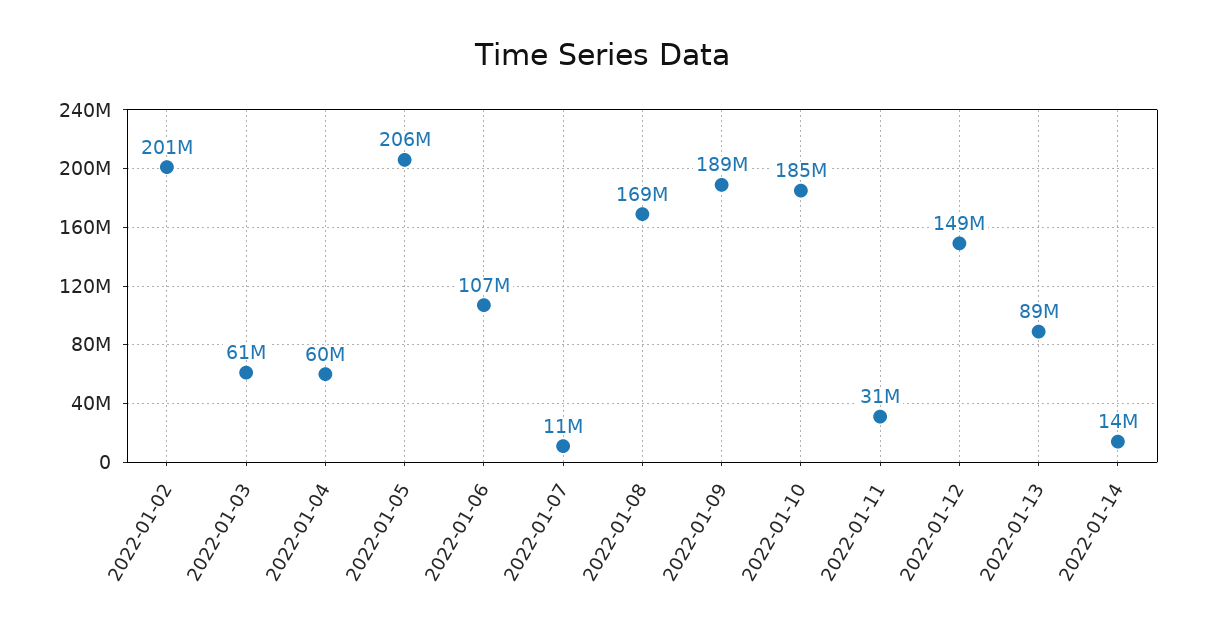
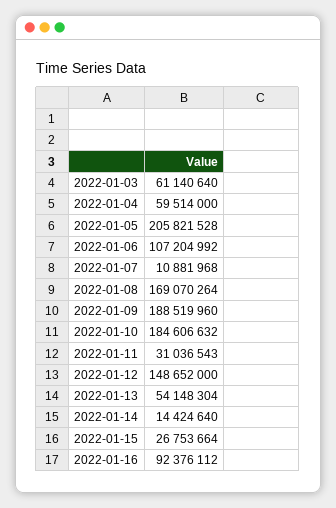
2022-01-02: 201000000 -> none
2022-01-13: 89000000 -> 54148304
2022-01-15: none -> 26753664
2022-01-16: none -> 92376112

